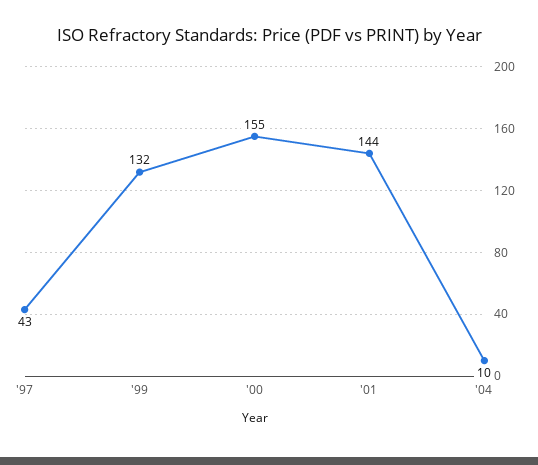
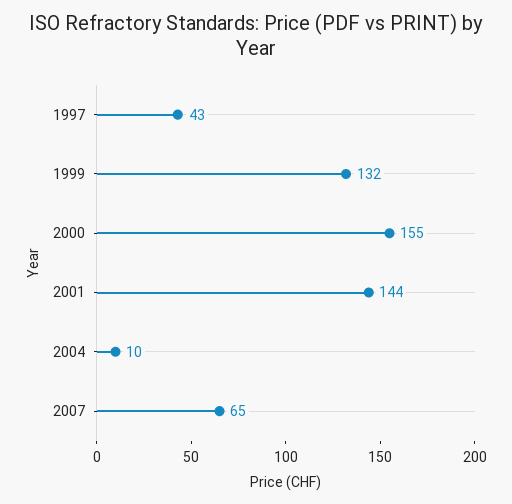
2007: none -> 65

